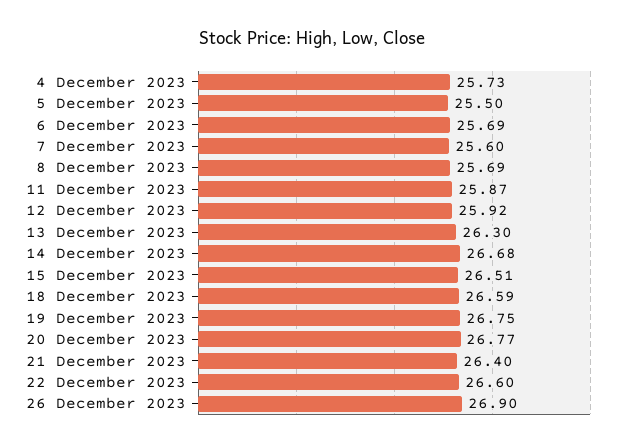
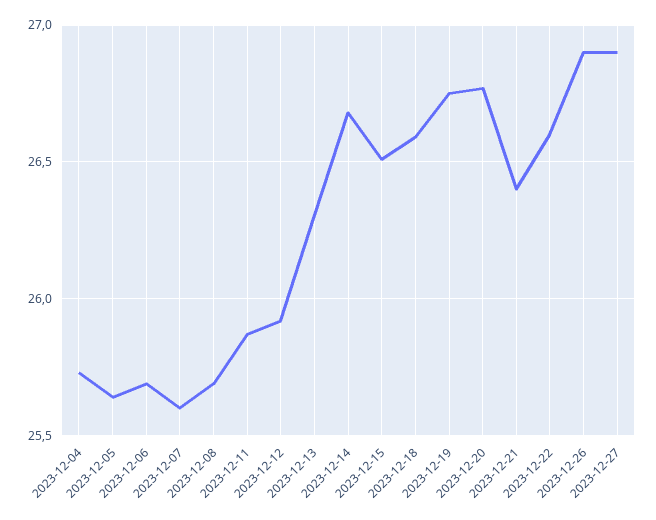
5 December 2023: 25.5 -> 25.65
2023-12-27: none -> 26.9

